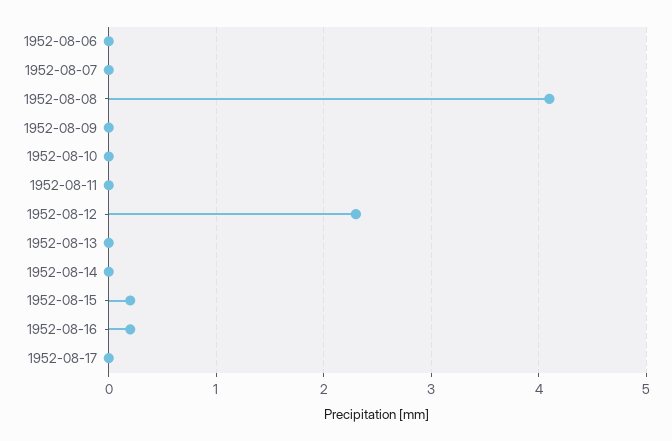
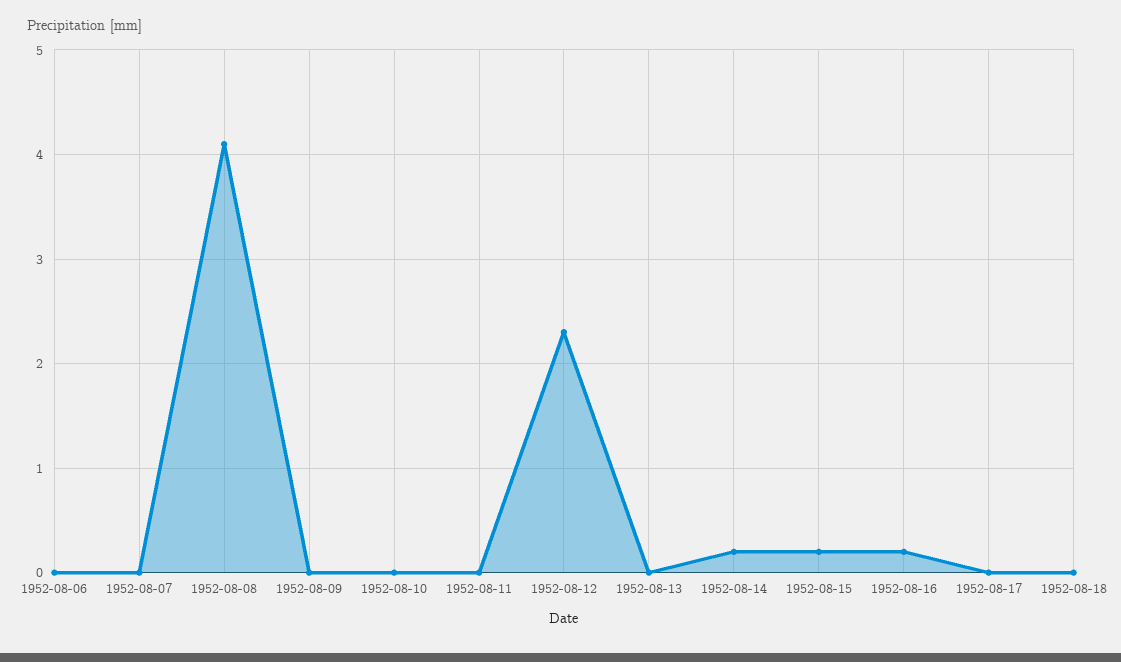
1952-08-14: 0 -> 0.2
1952-08-18: none -> 0

